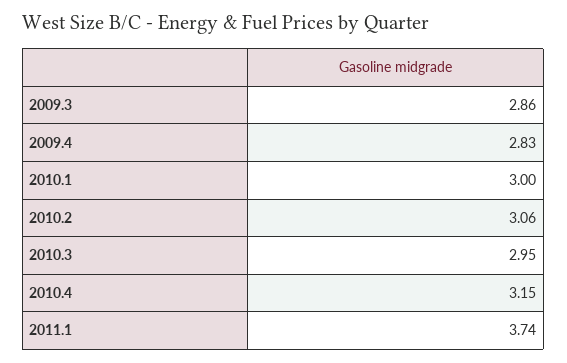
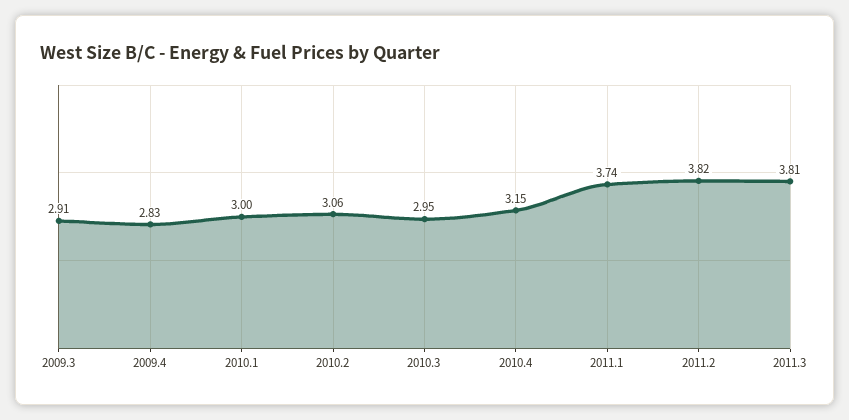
2009.3: 2.86 -> 2.91
2011.2: none -> 3.82
2011.3: none -> 3.81

